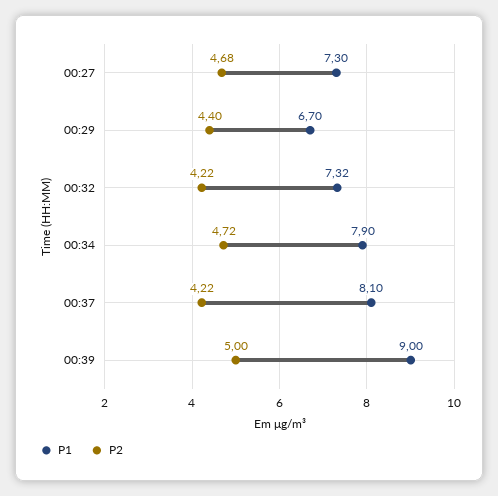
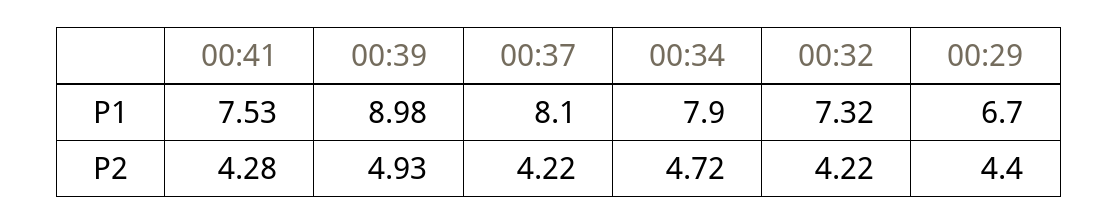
P1, 00:27: 7.3 -> none
P2, 00:27: 4.68 -> none
P1, 00:39: 9 -> 8.98
P2, 00:39: 5 -> 4.93
P1, 00:41: none -> 7.53
P2, 00:41: none -> 4.28

